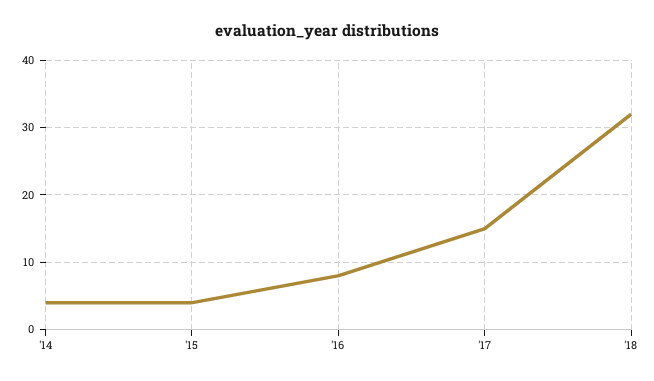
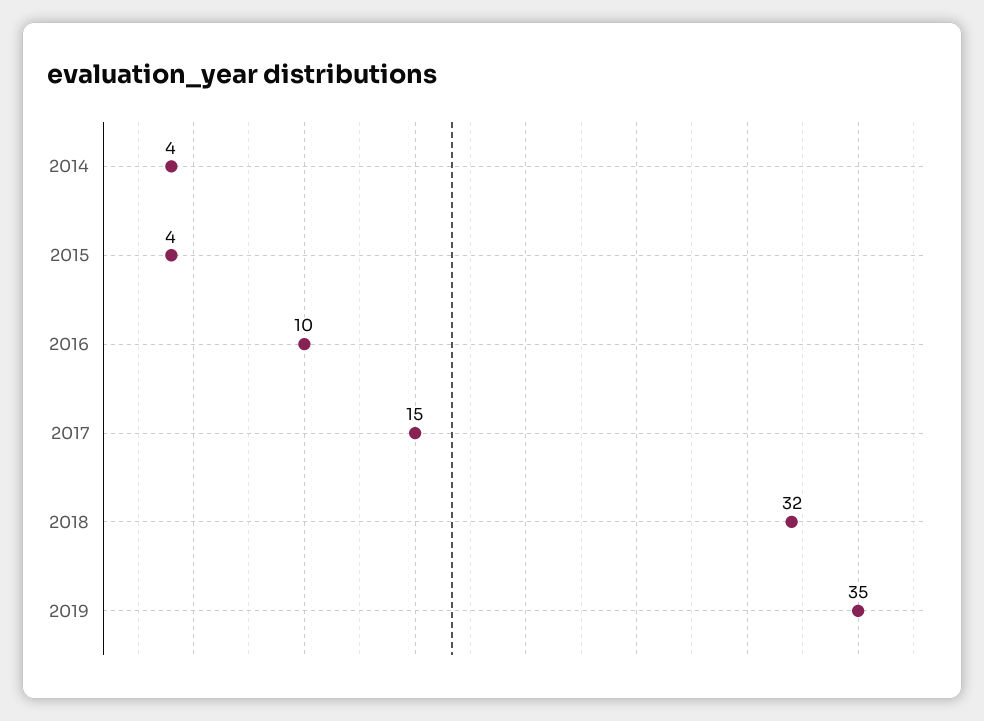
'16: 8 -> 10
2019: none -> 35

